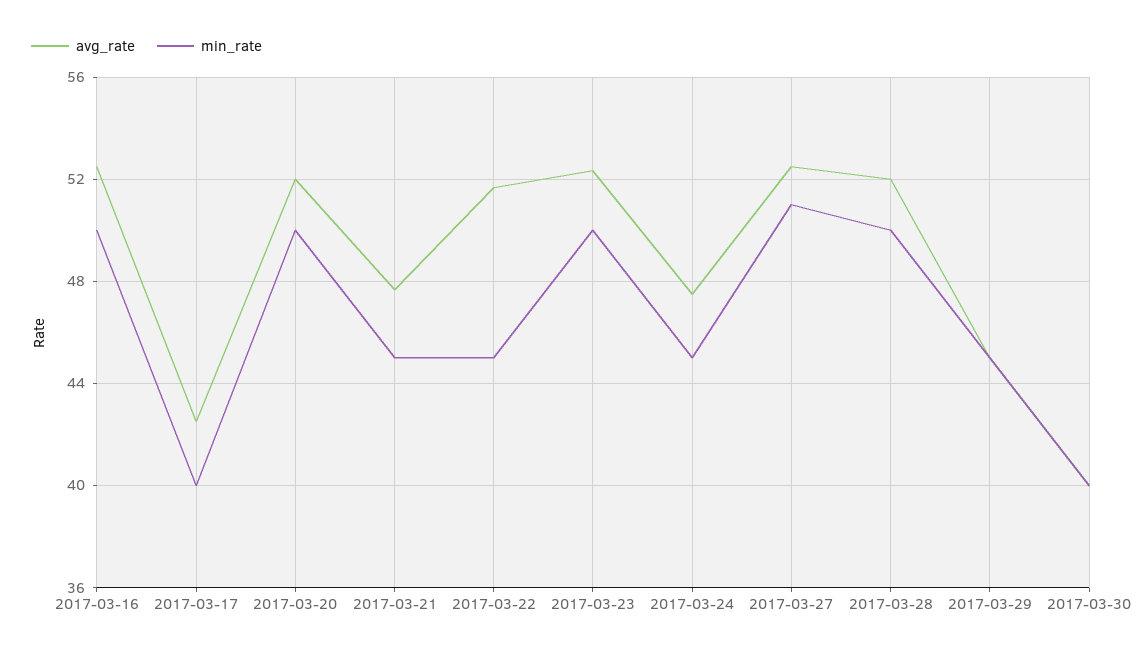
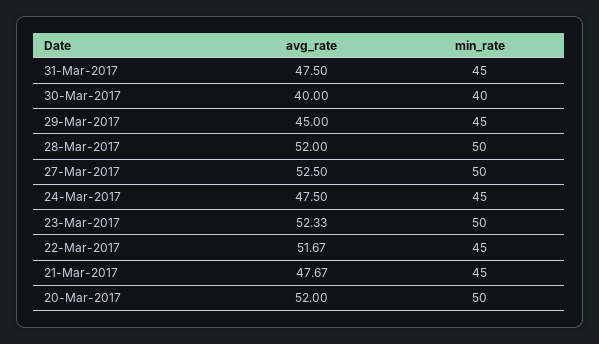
avg_rate, 2017-03-16: 52.5 -> none
min_rate, 2017-03-16: 50 -> none
avg_rate, 2017-03-17: 42.5 -> none
min_rate, 2017-03-17: 40 -> none
min_rate, 2017-03-27: 51 -> 50
avg_rate, 31-Mar-2017: none -> 47.5
min_rate, 31-Mar-2017: none -> 45

